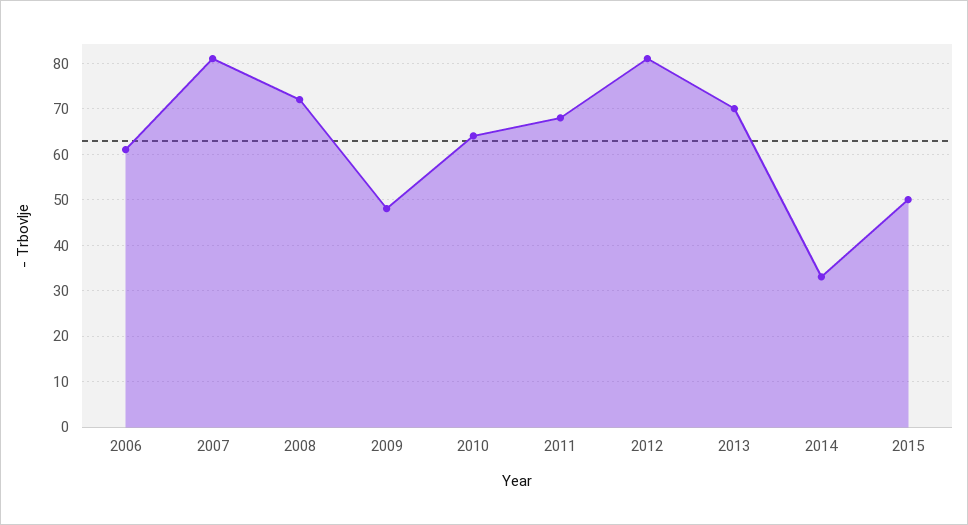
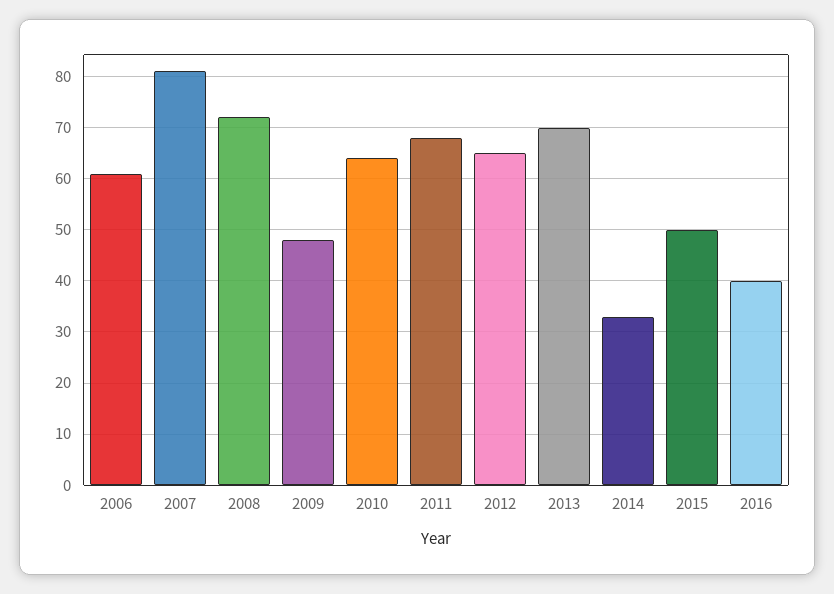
2012: 80 -> 65
2016: none -> 40

